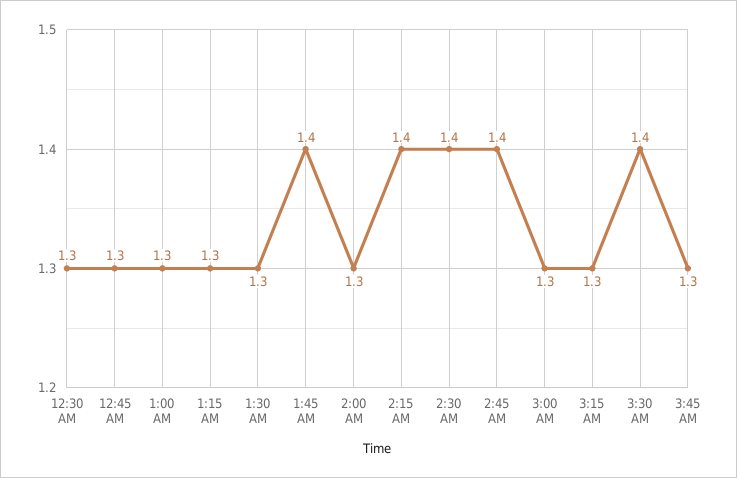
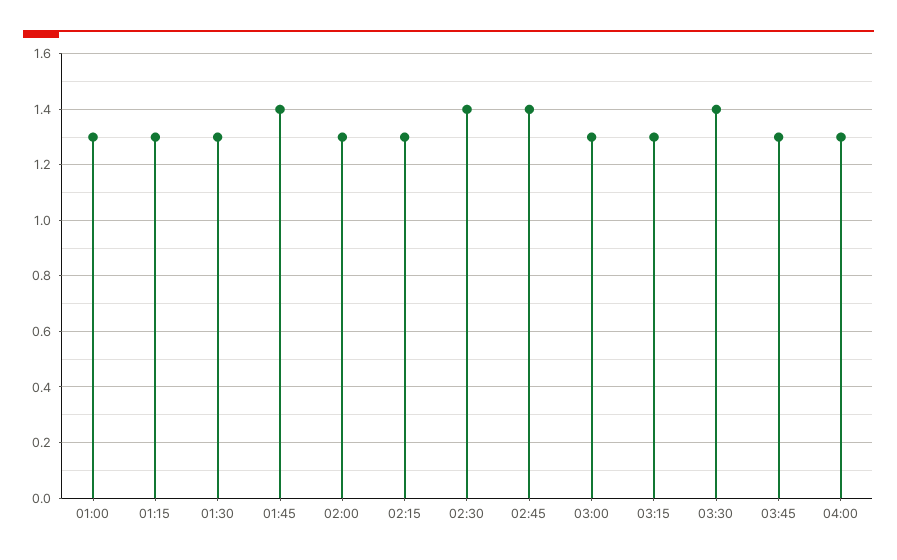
12:30 AM: 1.3 -> none
12:45 AM: 1.3 -> none
2:15 AM: 1.4 -> 1.3
04:00: none -> 1.3

